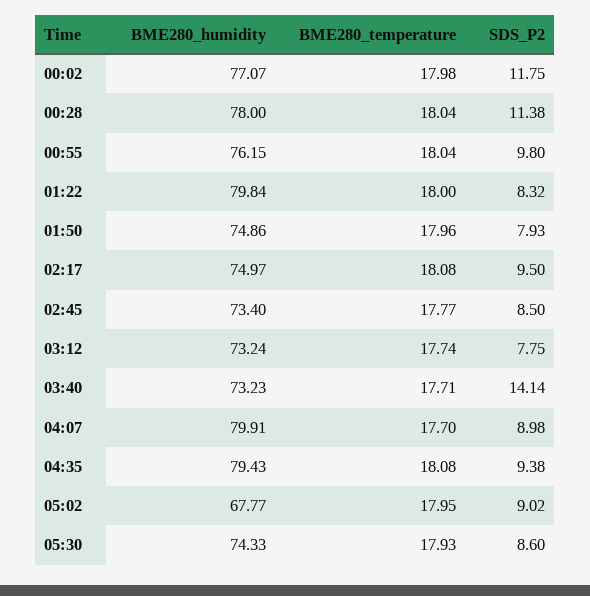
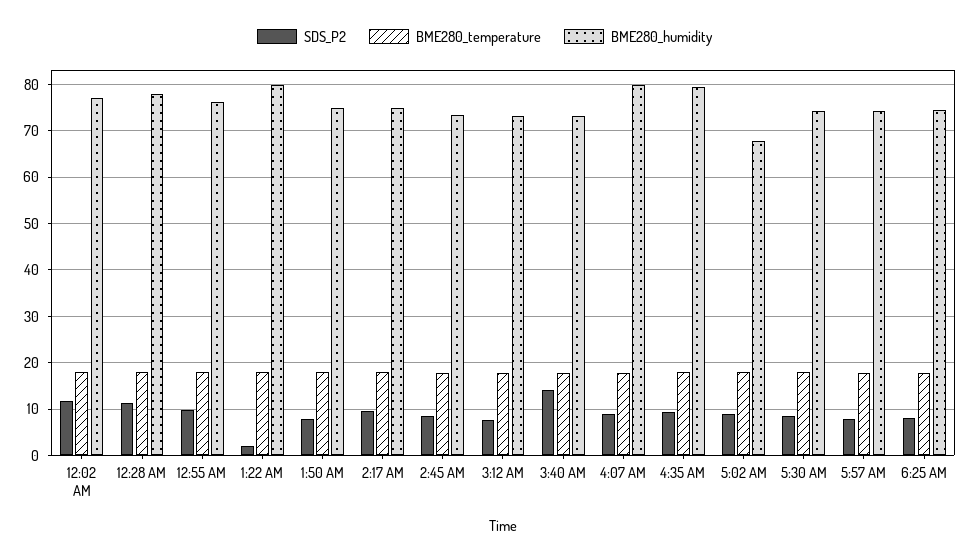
SDS_P2, 01:22: 8.32 -> 2
SDS_P2, 5:57 AM: none -> 8
BME280_temperature, 5:57 AM: none -> 18
BME280_humidity, 5:57 AM: none -> 74
SDS_P2, 6:25 AM: none -> 8
BME280_temperature, 6:25 AM: none -> 18
BME280_humidity, 6:25 AM: none -> 74

